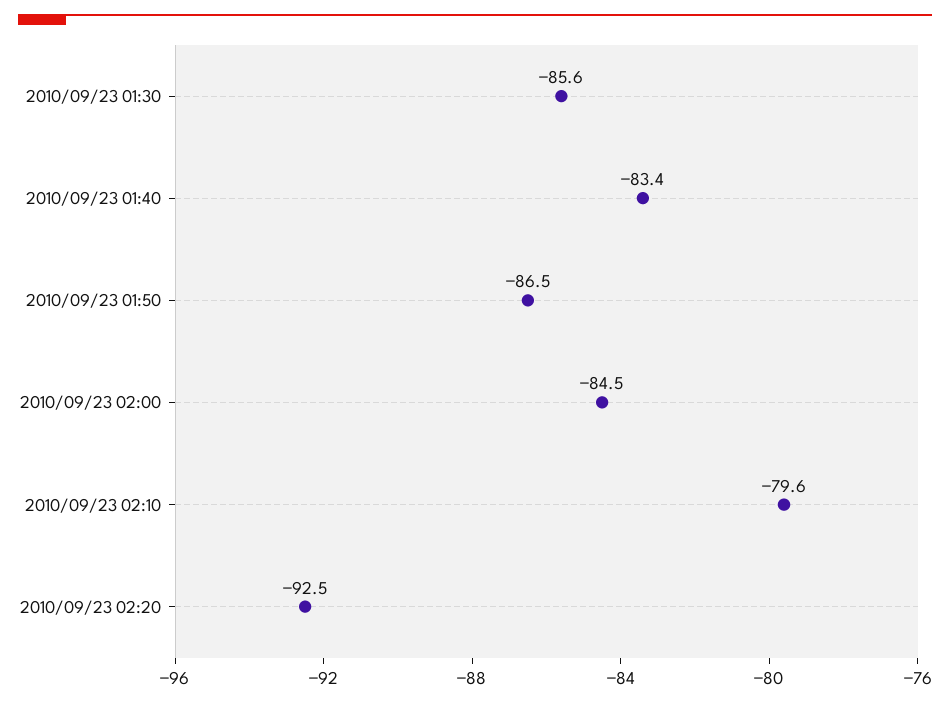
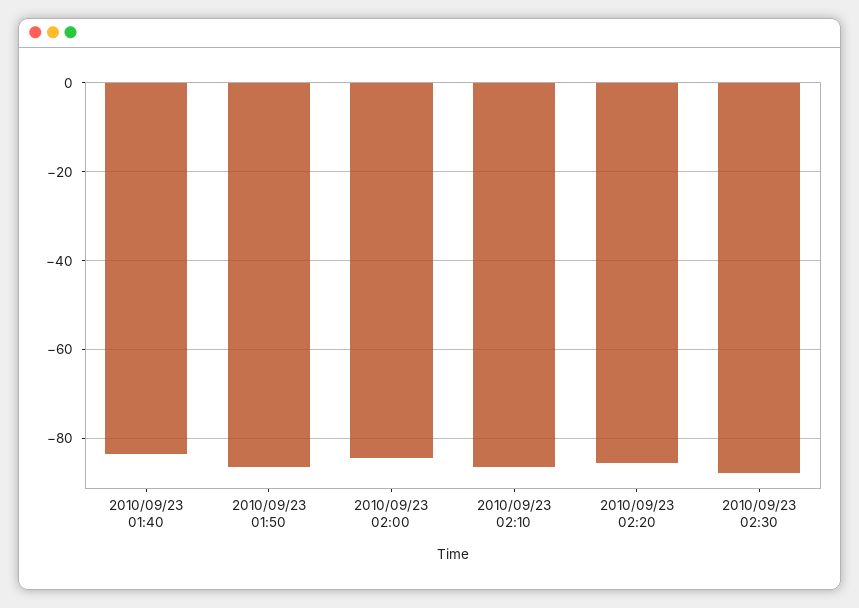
2010/09/23 01:30: -85.6 -> none
2010/09/23 02:10: -79.6 -> -86
2010/09/23 02:20: -92.5 -> -86
2010/09/23 02:30: none -> -88

